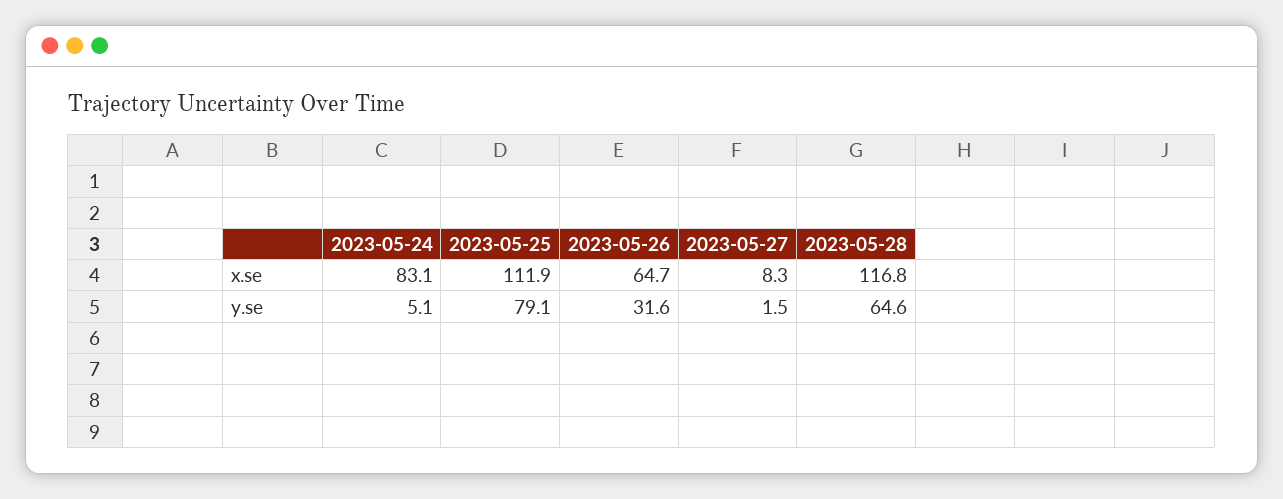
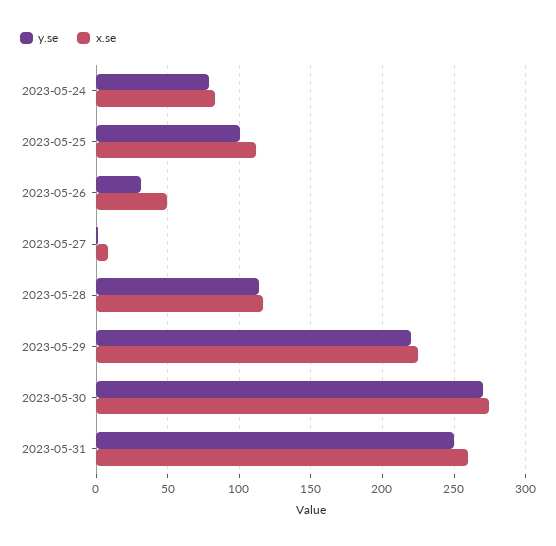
x.se, 2023-05-26: 64.7 -> 50
y.se, 2023-05-24: 5.1 -> 80
y.se, 2023-05-25: 79.1 -> 100
y.se, 2023-05-28: 64.6 -> 115
y.se, 2023-05-29: none -> 220
x.se, 2023-05-29: none -> 225
y.se, 2023-05-30: none -> 270
x.se, 2023-05-30: none -> 275
y.se, 2023-05-31: none -> 250
x.se, 2023-05-31: none -> 260

